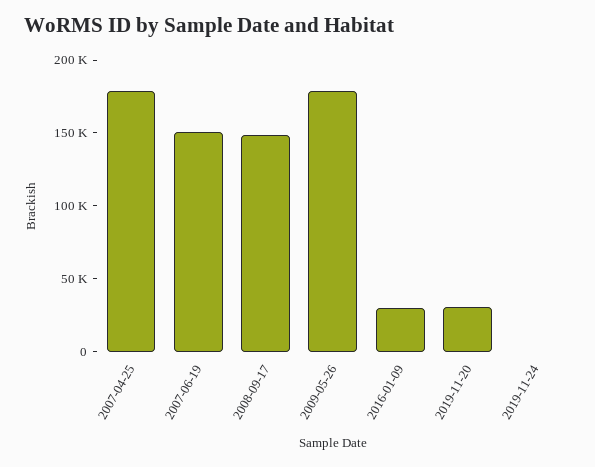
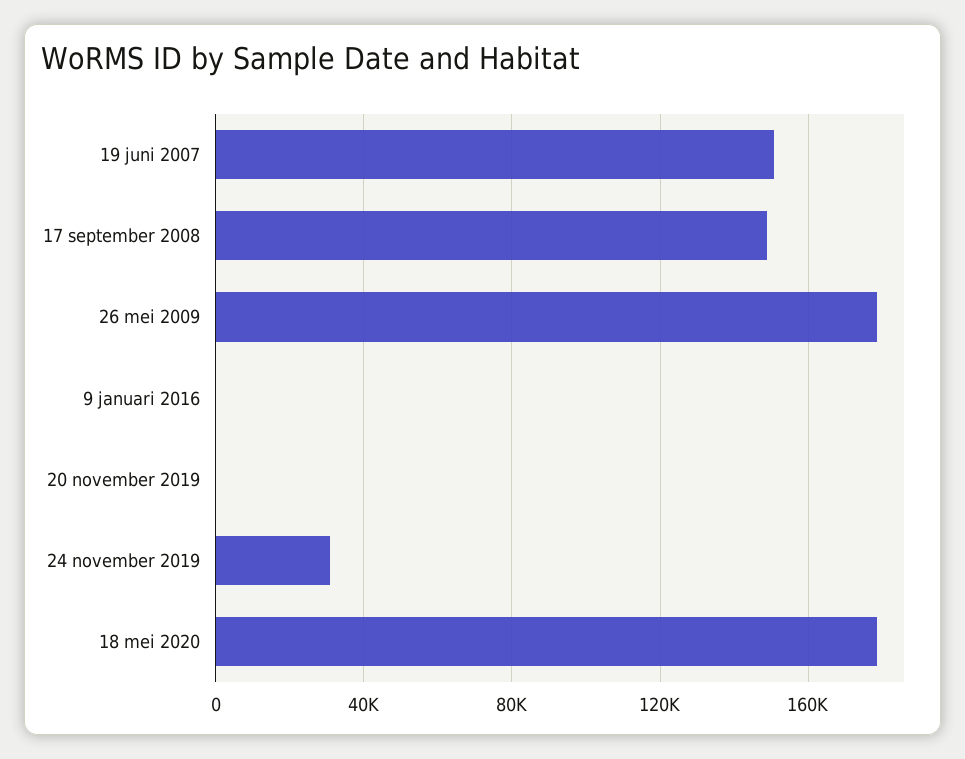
2007-04-25: 180000 -> none
2016-01-09: 30000 -> 0
2019-11-20: 30000 -> 0
2019-11-24: 0 -> 30000
18 mei 2020: none -> 180000

